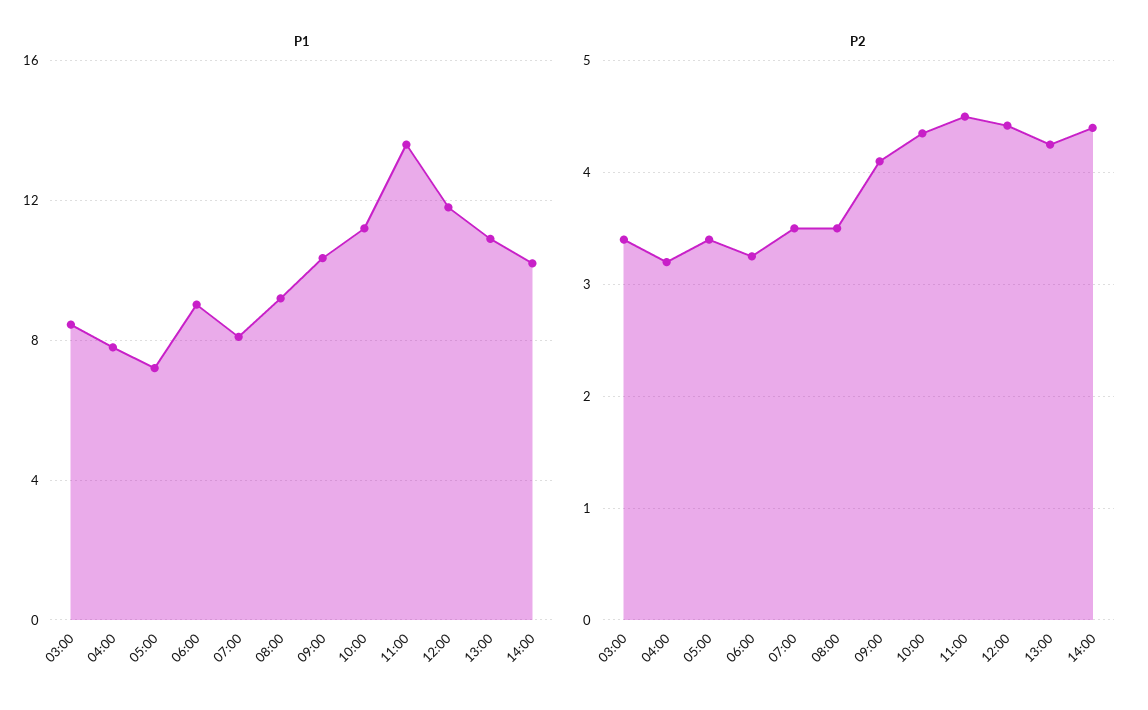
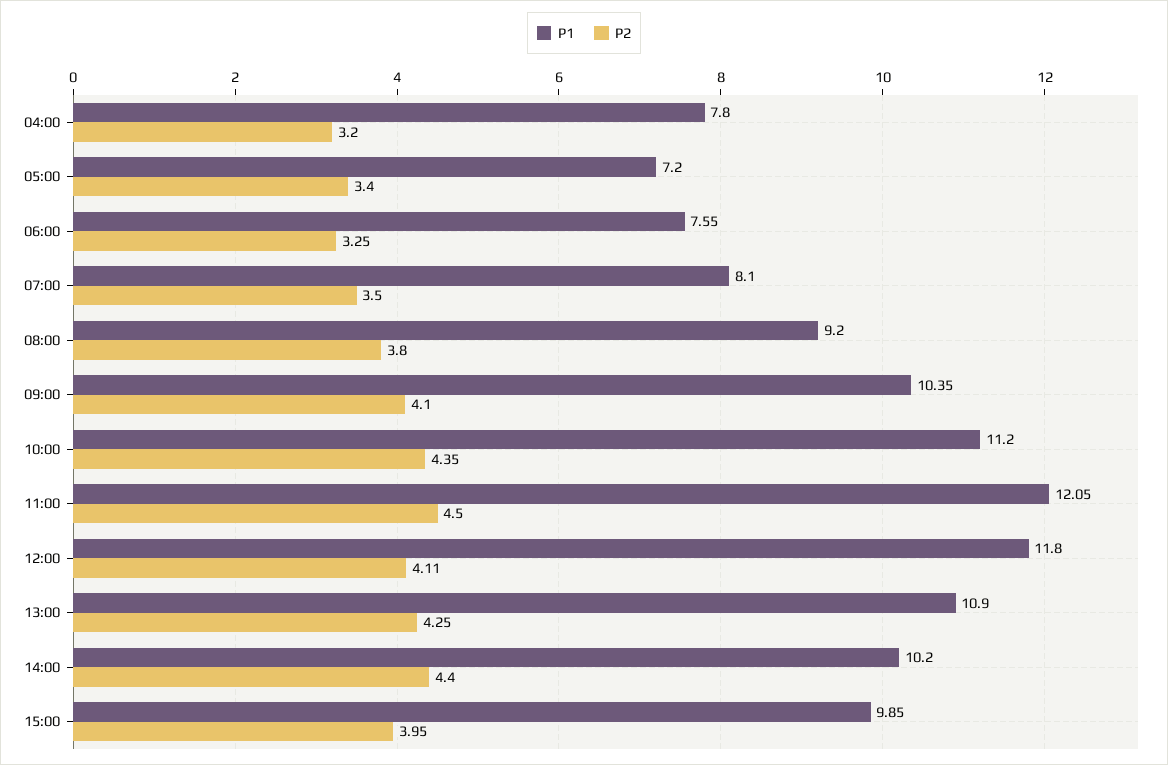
P1, 03:00: 8.5 -> none
P1, 06:00: 9 -> 7.55
P1, 11:00: 13.5 -> 12.05
P2, 03:00: 3.4 -> none
P2, 08:00: 3.5 -> 3.8
P2, 12:00: 4.4 -> 4.11
P1, 15:00: none -> 9.85
P2, 15:00: none -> 3.95

